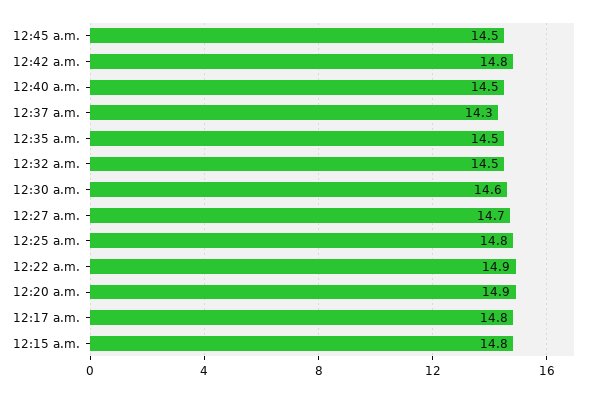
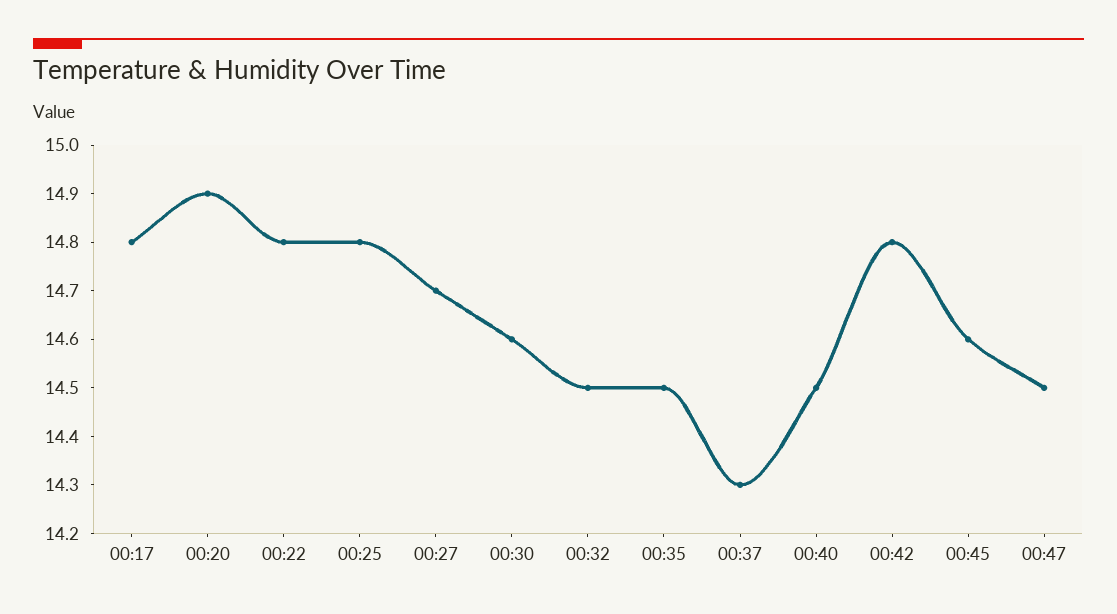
12:45 a.m.: 14.5 -> 14.6
12:22 a.m.: 14.9 -> 14.8
12:15 a.m.: 14.8 -> none
00:47: none -> 14.5

